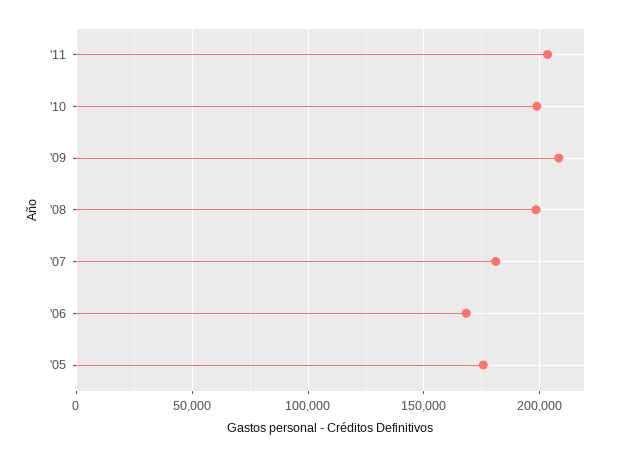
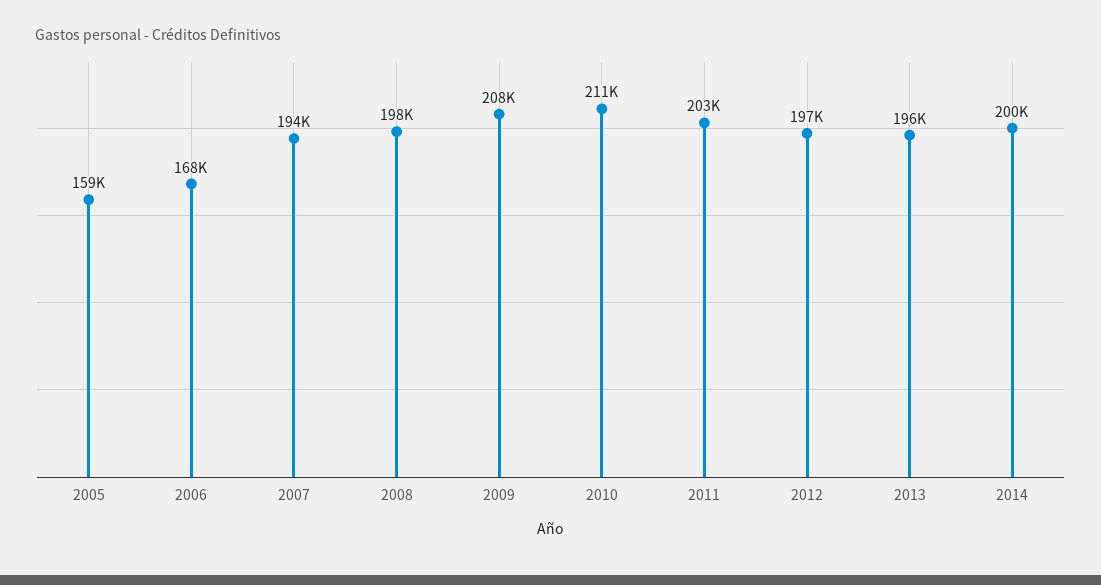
'10: 200000 -> 211000
'07: 180000 -> 194000
'05: 175000 -> 159000
2012: none -> 197000
2013: none -> 196000
2014: none -> 200000

